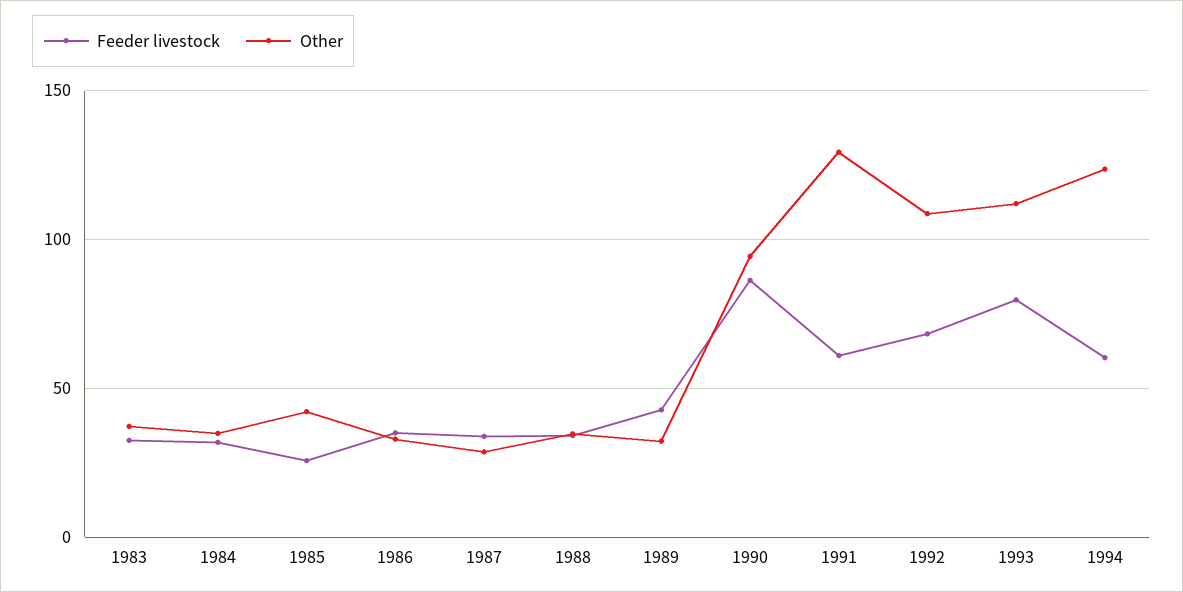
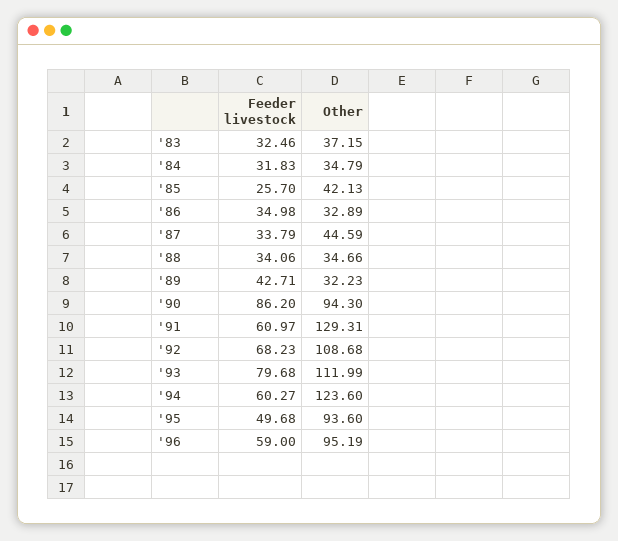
Other, 1987: 30 -> 44.59
Feeder livestock, '95: none -> 49.68
Other, '95: none -> 93.6
Feeder livestock, '96: none -> 59
Other, '96: none -> 95.19

